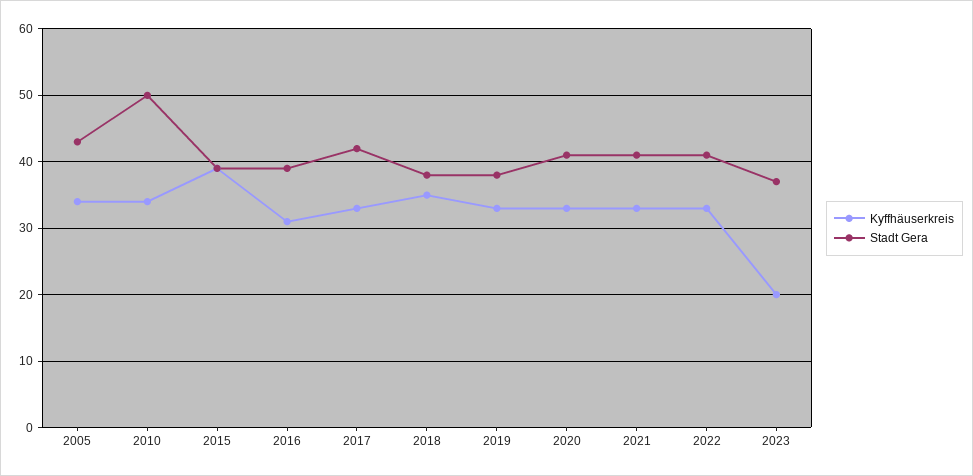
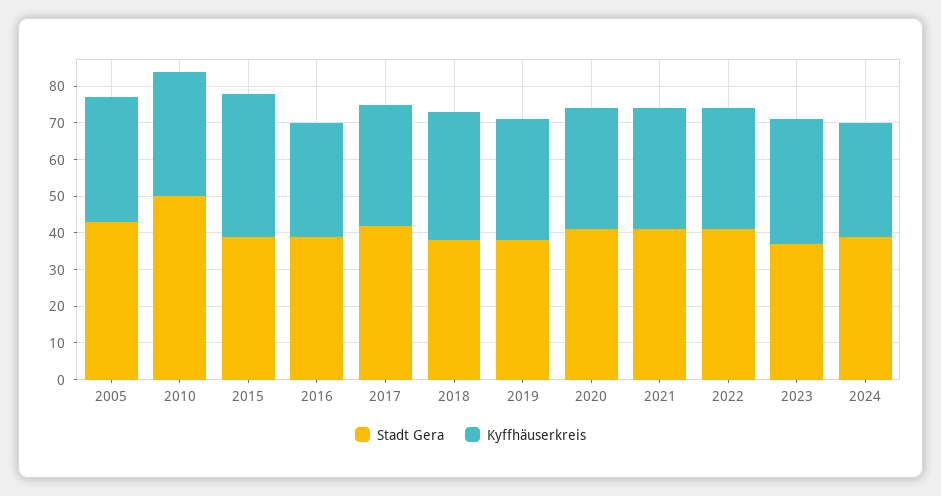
Kyffhäuserkreis, 2023: 20 -> 35
Stadt Gera, 2024: none -> 40
Kyffhäuserkreis, 2024: none -> 30

